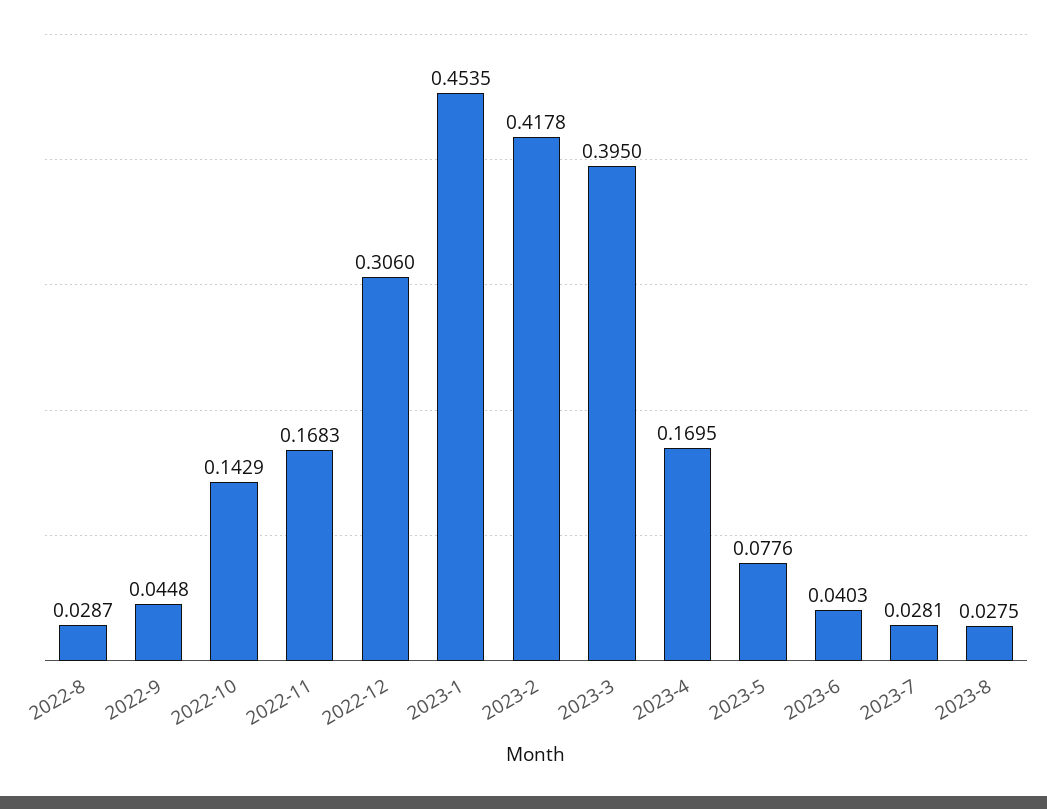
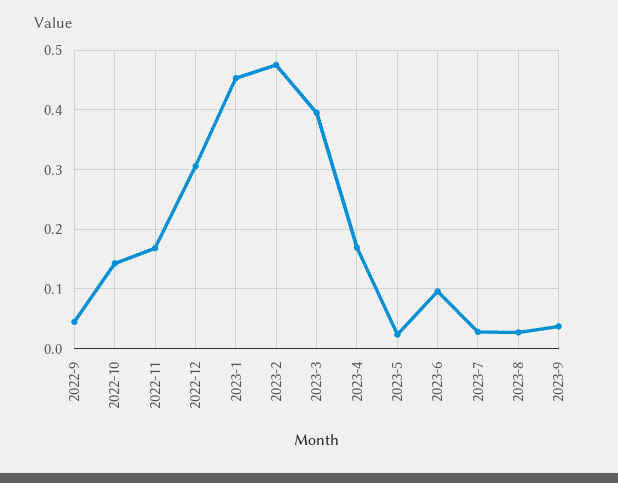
2022-8: 0.0287 -> none
2023-2: 0.4178 -> 0.48
2023-5: 0.0776 -> 0.02
2023-6: 0.0403 -> 0.1
2023-9: none -> 0.04

